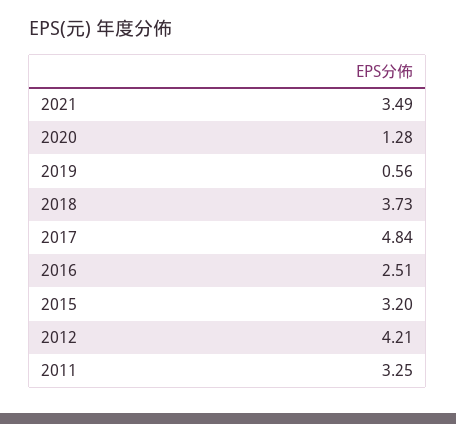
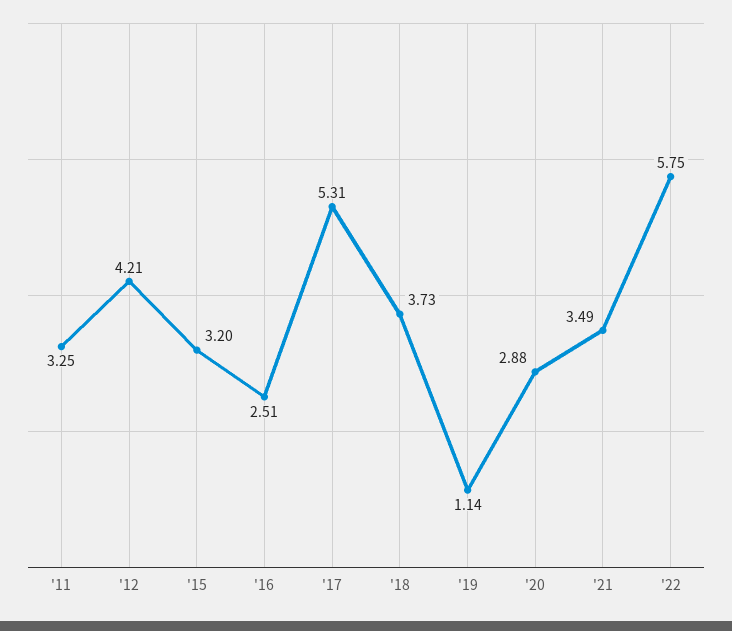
2020: 1.28 -> 2.88
2019: 0.56 -> 1.14
2017: 4.84 -> 5.31
'22: none -> 5.75

